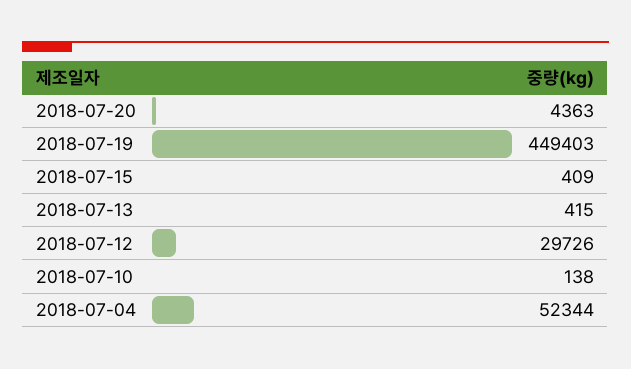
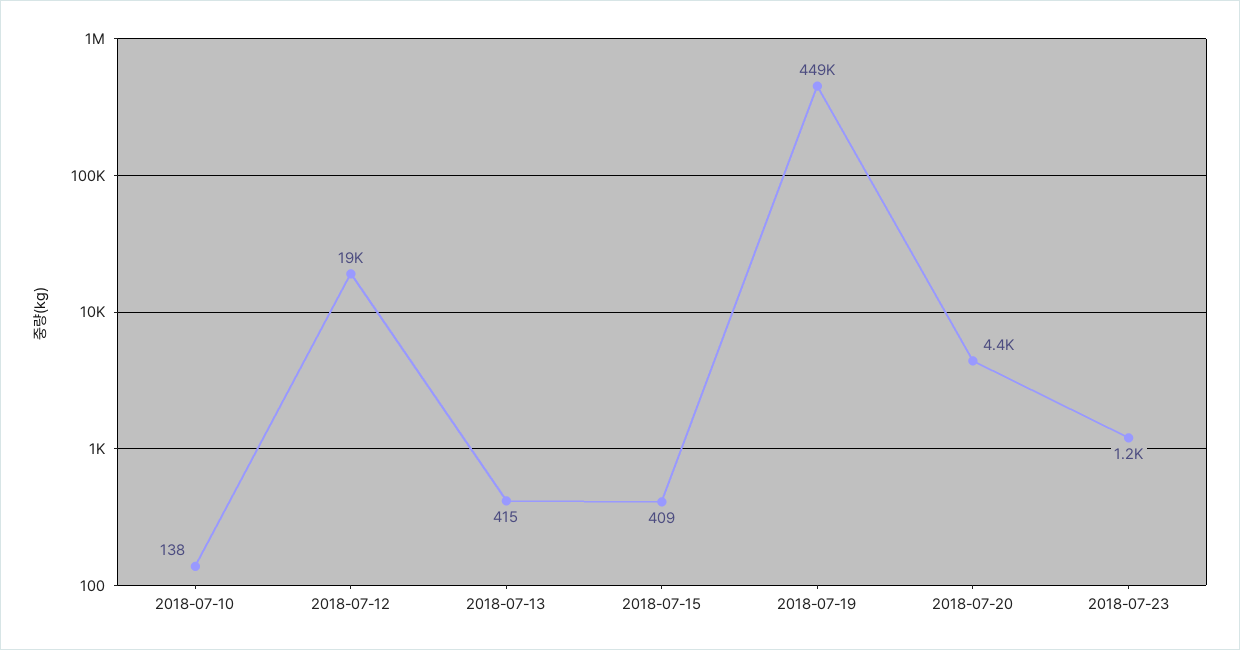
2018-07-12: 29726 -> 19000
2018-07-04: 52344 -> none
2018-07-23: none -> 1200

